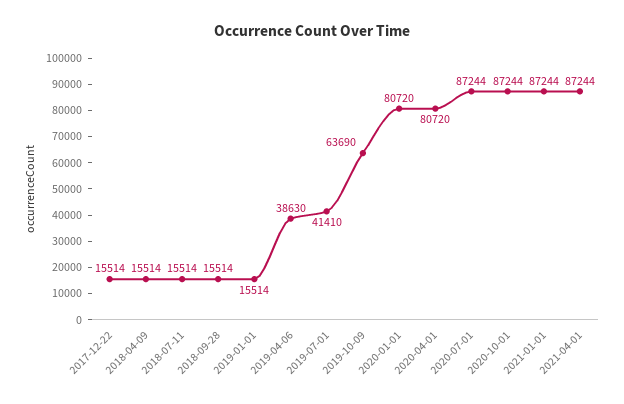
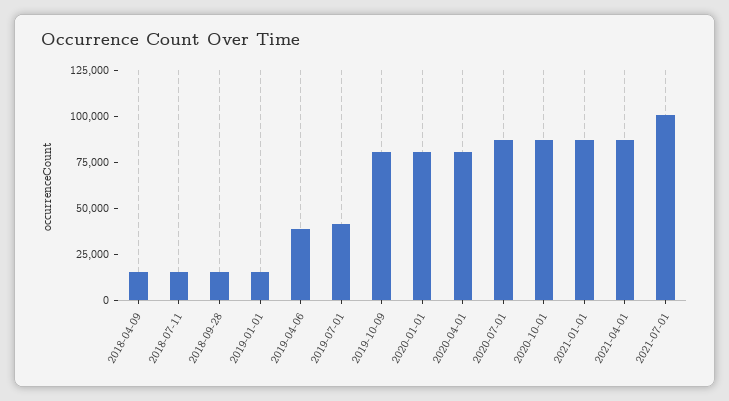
2017-12-22: 15514 -> none
2019-10-09: 63690 -> 80000
2021-07-01: none -> 100000

